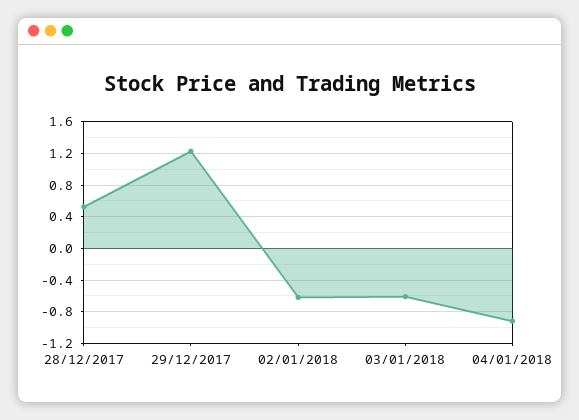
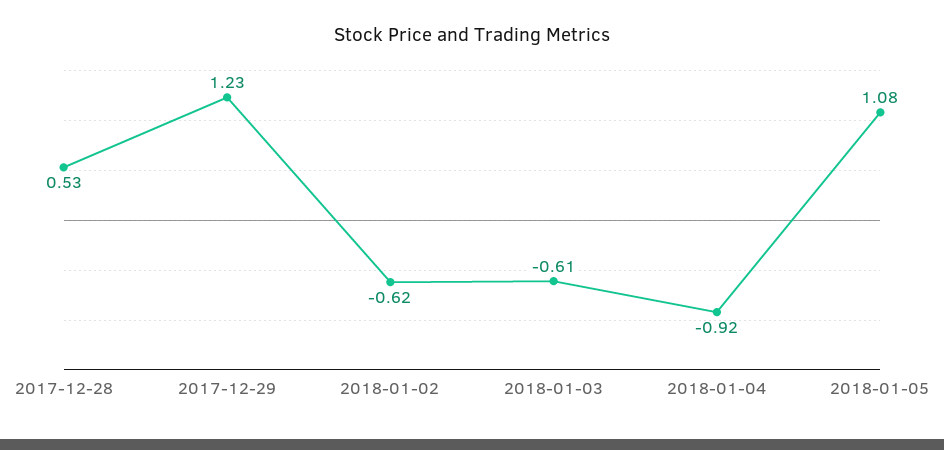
2018-01-05: none -> 1.08

